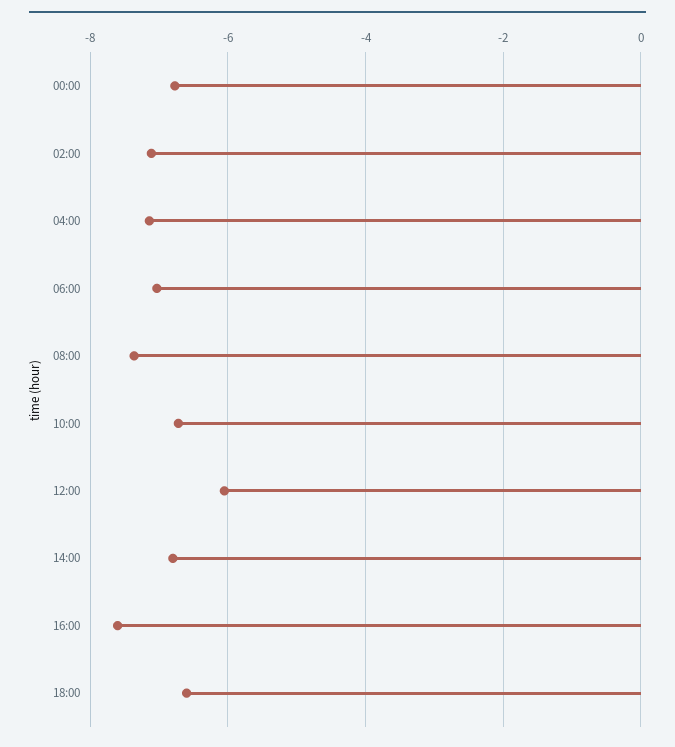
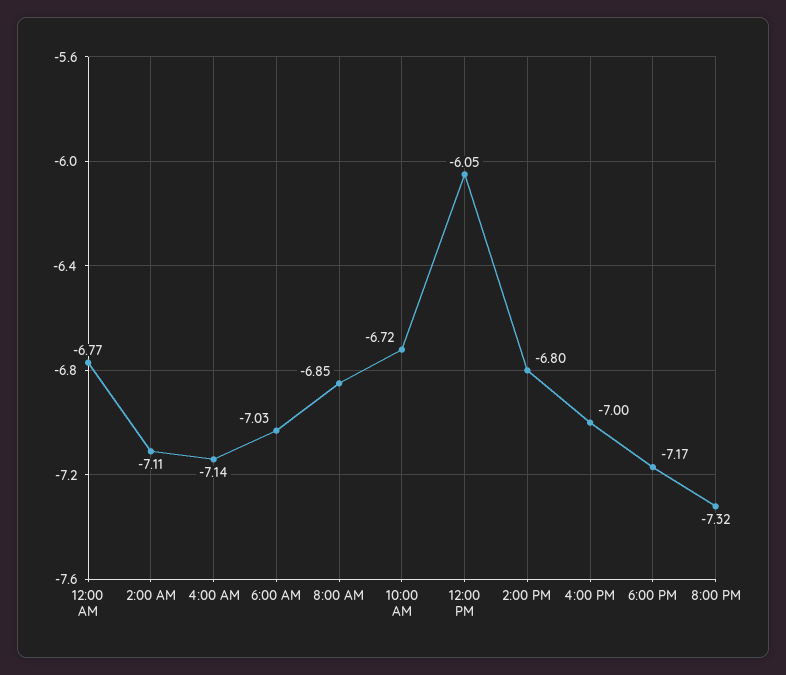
08:00: -7.4 -> -6.85
16:00: -7.6 -> -7
18:00: -6.6 -> -7.17
8:00 PM: none -> -7.32

